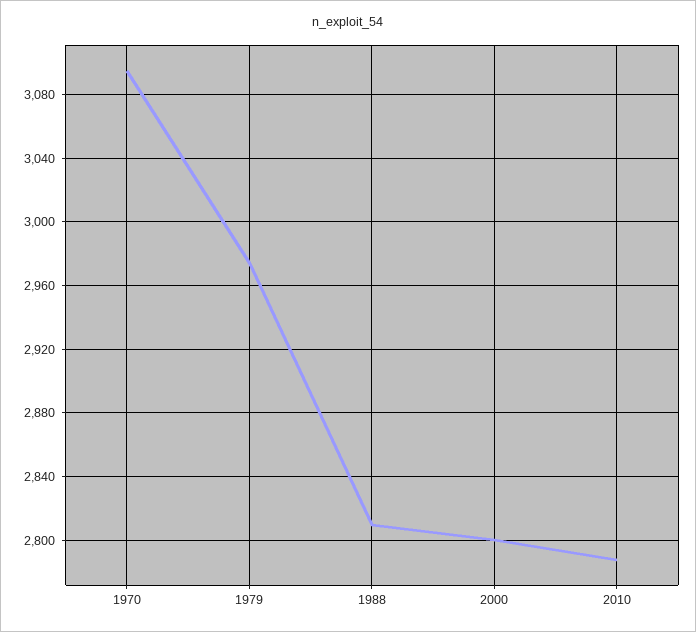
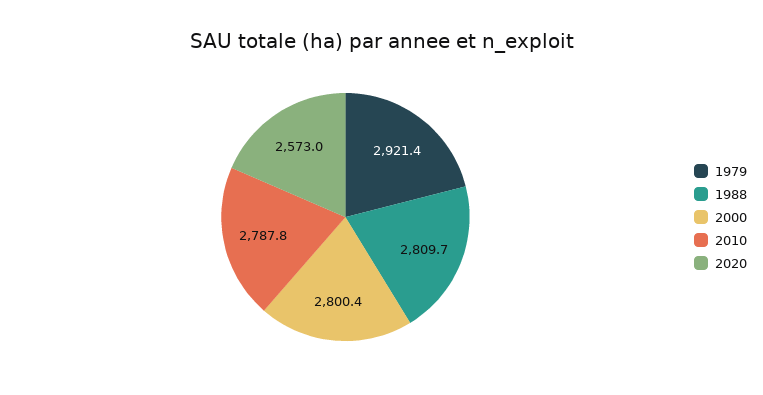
1970: 3095 -> none
1979: 2975 -> 2921.4
2020: none -> 2573

